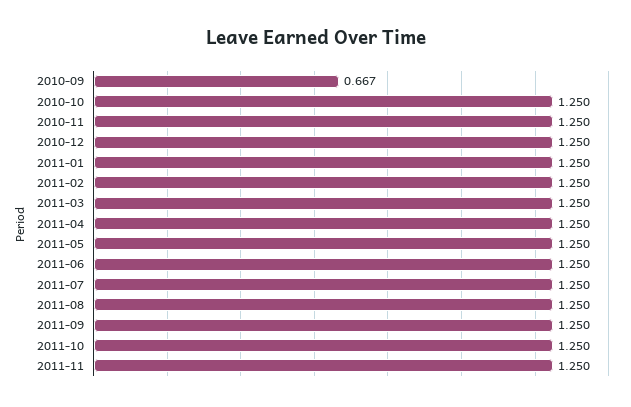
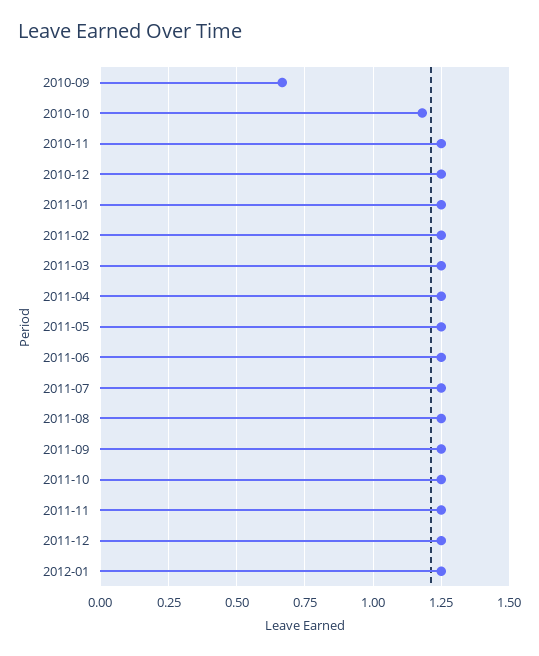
2010-10: 1.25 -> 1.175
2011-12: none -> 1.25
2012-01: none -> 1.25

